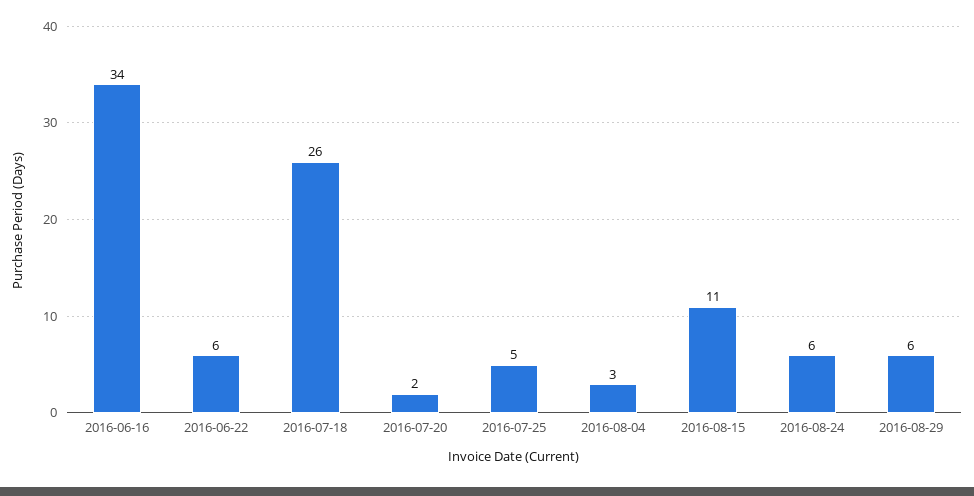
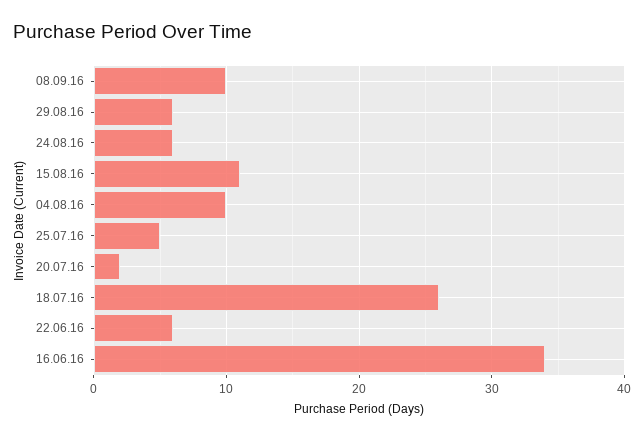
2016-08-04: 3 -> 10
08.09.16: none -> 10

